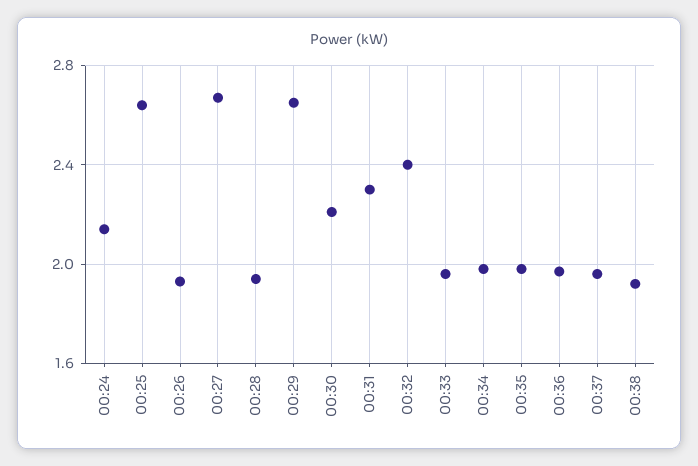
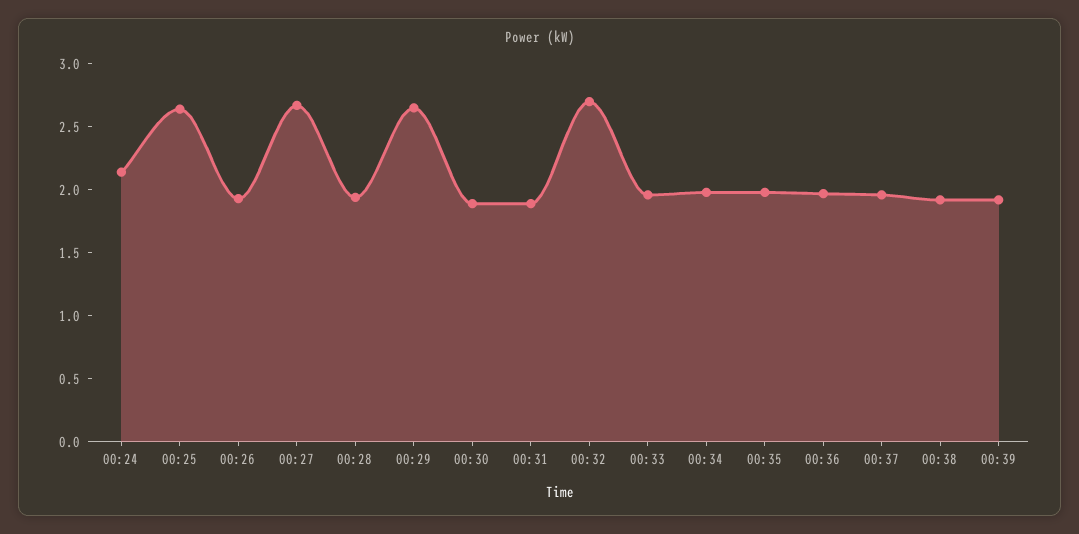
00:30: 2.2 -> 1.9
00:31: 2.3 -> 1.9
00:32: 2.4 -> 2.7
00:39: none -> 1.9

